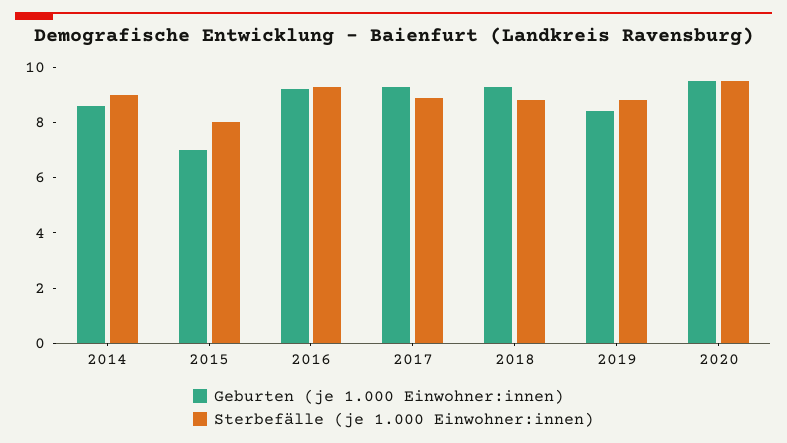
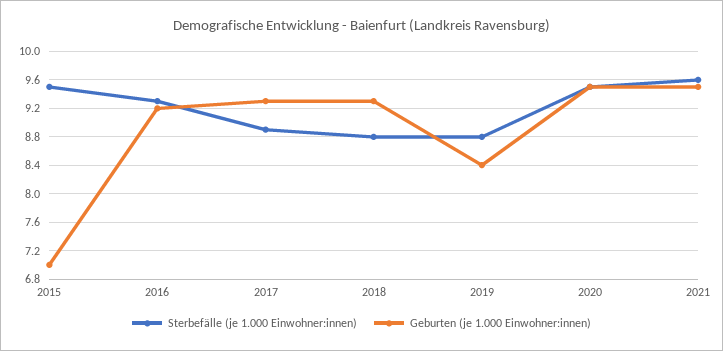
Geburten (je 1.000 Einwohner:innen), 2014: 8.5 -> none
Sterbefälle (je 1.000 Einwohner:innen), 2014: 9 -> none
Sterbefälle (je 1.000 Einwohner:innen), 2015: 8 -> 9.5
Sterbefälle (je 1.000 Einwohner:innen), 2021: none -> 9.6
Geburten (je 1.000 Einwohner:innen), 2021: none -> 9.5

